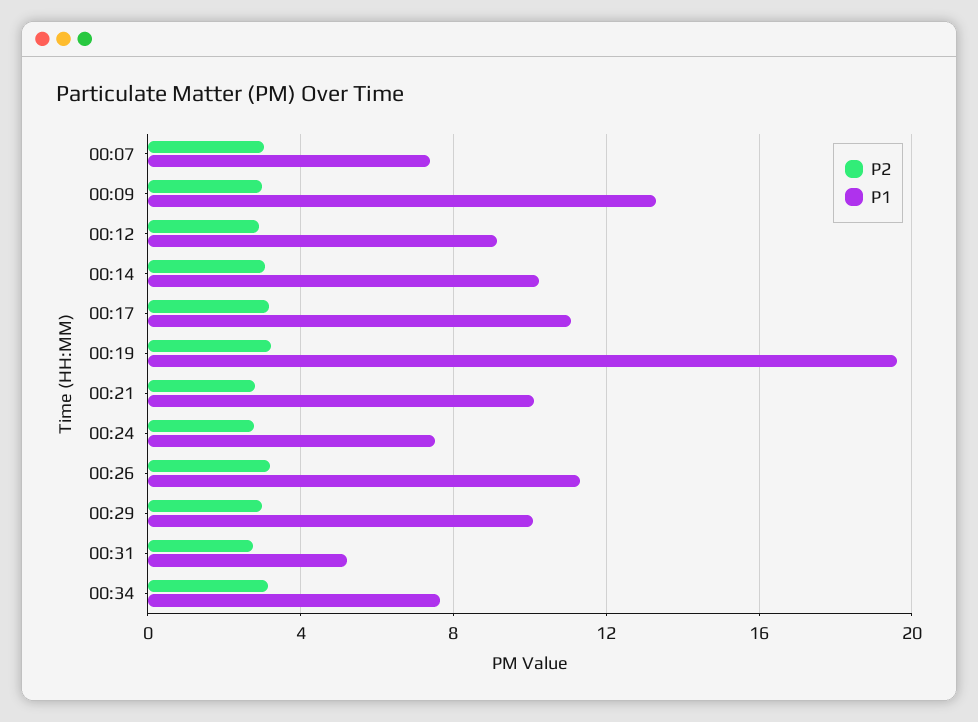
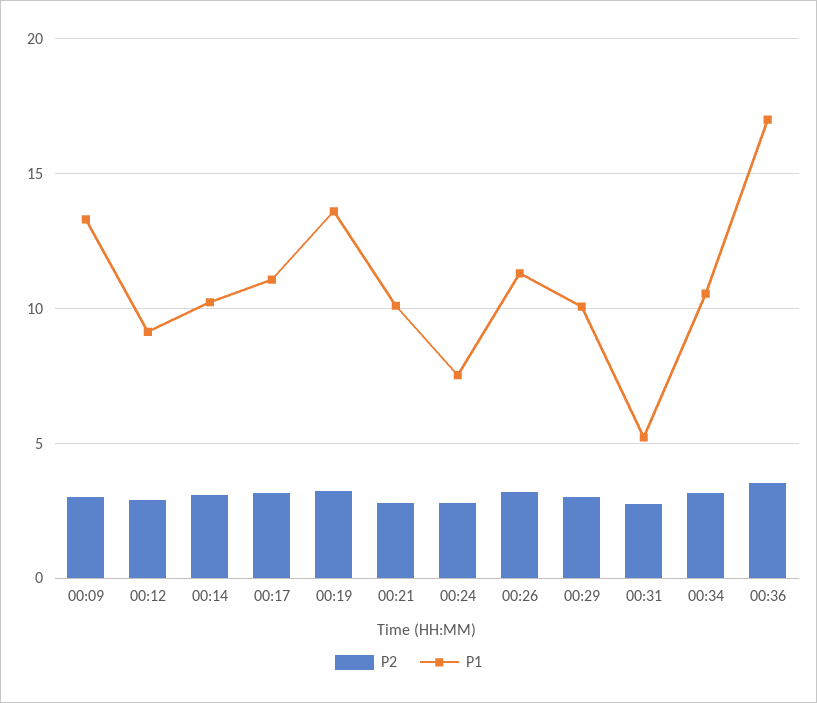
P2, 00:07: 3 -> none
P1, 00:07: 7.5 -> none
P1, 00:19: 19.5 -> 13.5
P1, 00:34: 7.5 -> 10.5
P2, 00:36: none -> 3.5
P1, 00:36: none -> 17

